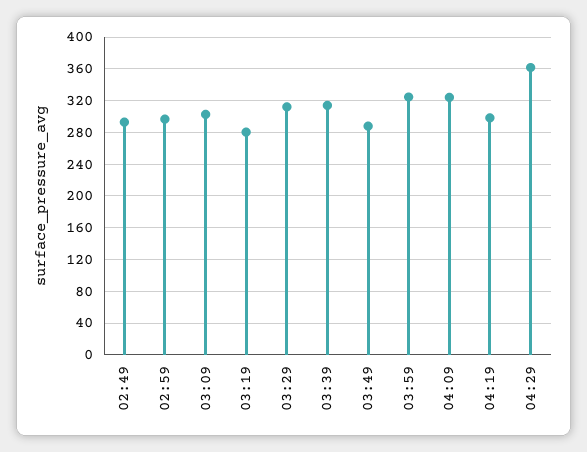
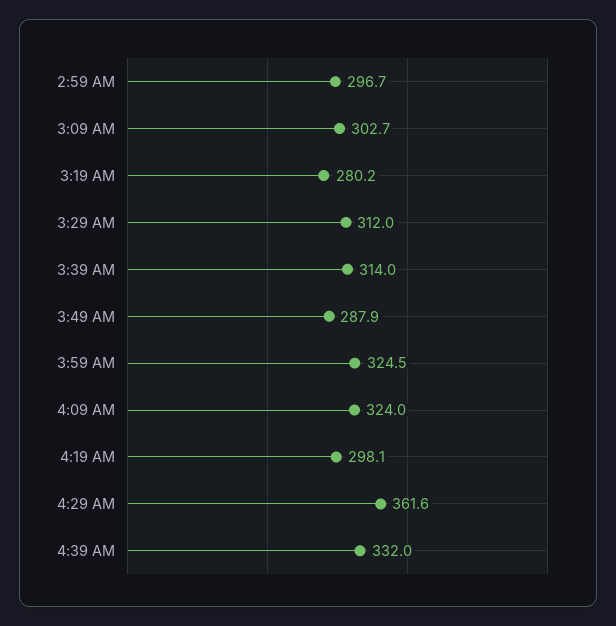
02:49: 290 -> none
4:39 AM: none -> 332

